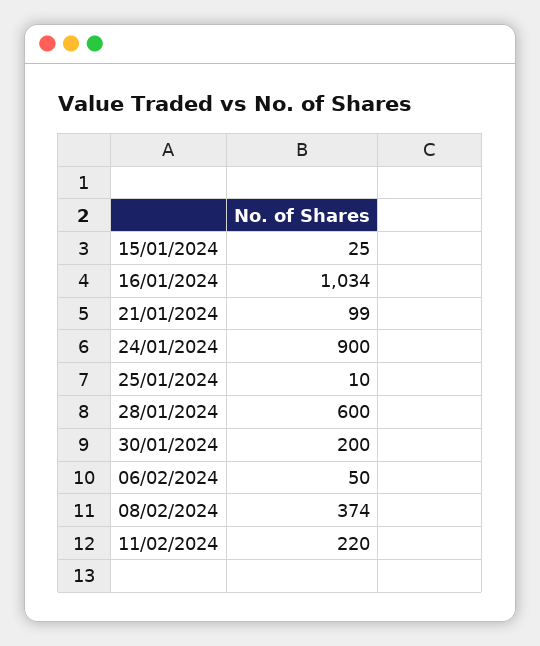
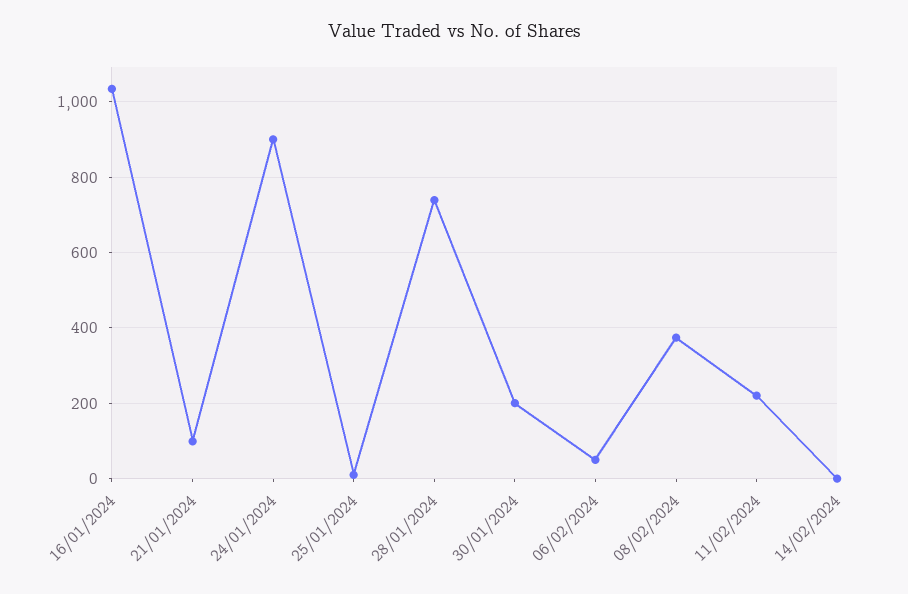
15/01/2024: 25 -> none
28/01/2024: 600 -> 740
14/02/2024: none -> 0

